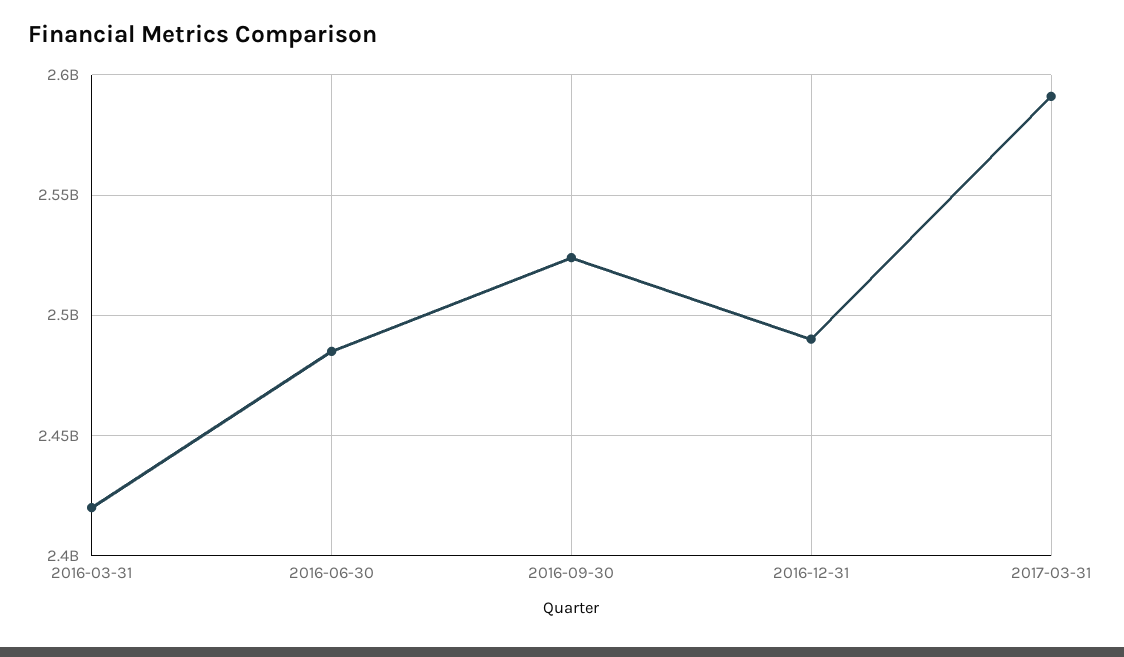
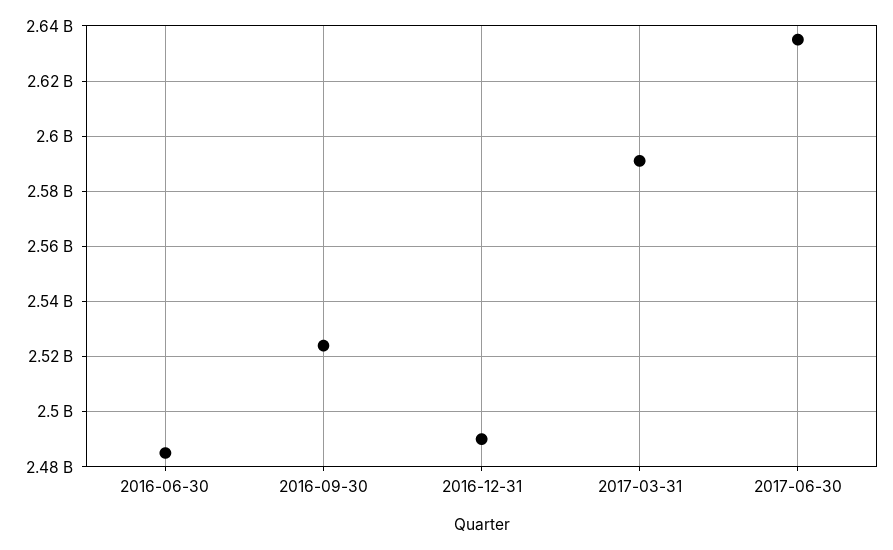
2016-03-31: 2420000000 -> none
2017-06-30: none -> 2635000000

